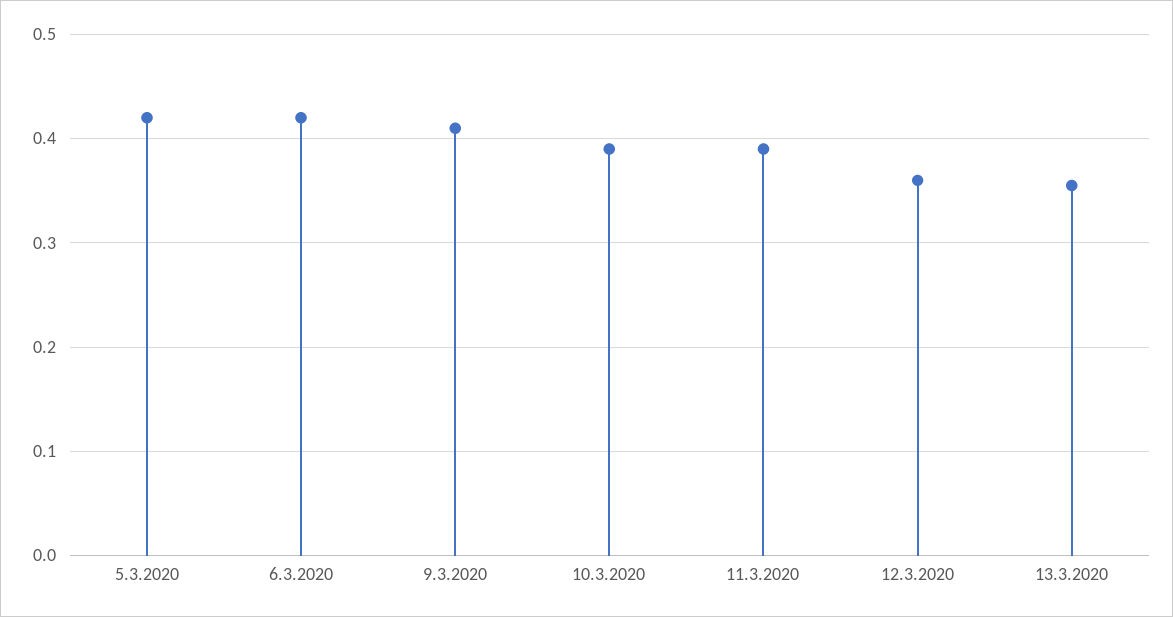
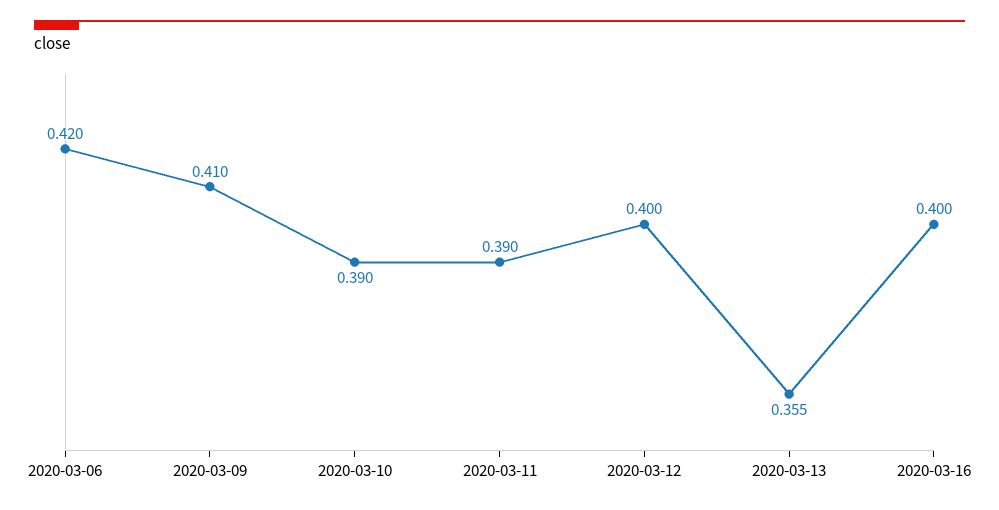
5.3.2020: 0.42 -> none
12.3.2020: 0.36 -> 0.4
2020-03-16: none -> 0.4

